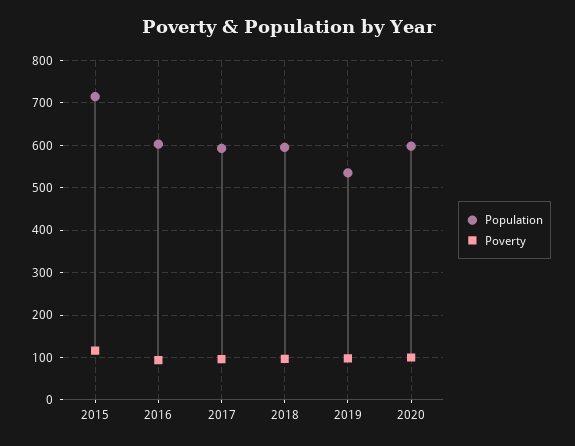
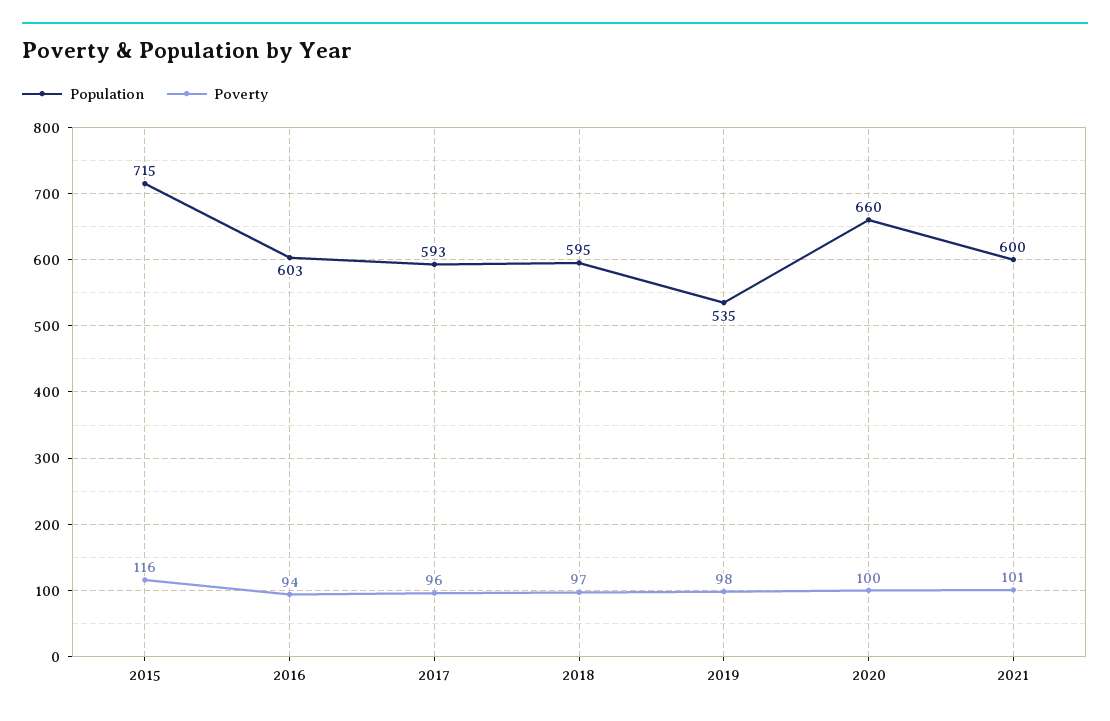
Population, 2020: 600 -> 660
Population, 2021: none -> 600
Poverty, 2021: none -> 101

